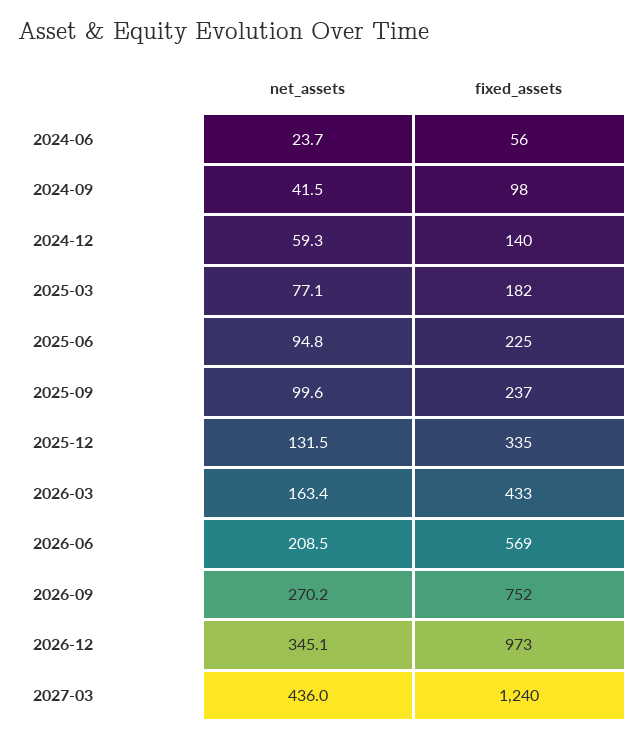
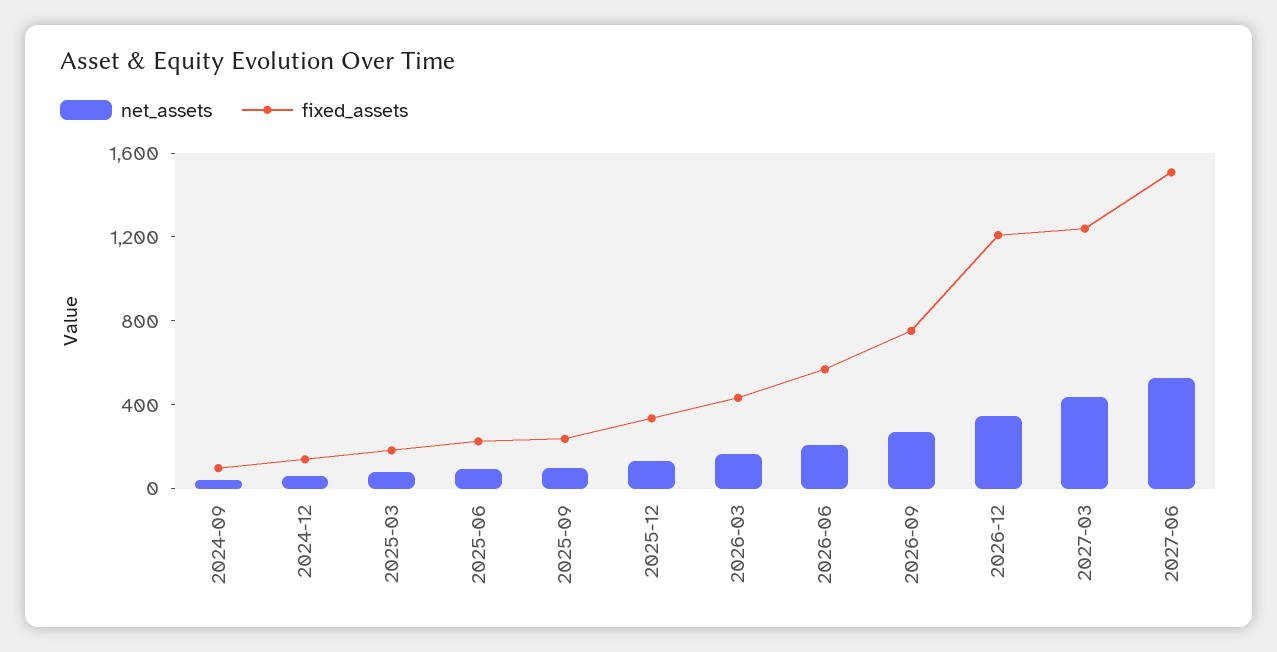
net_assets, 2024-06: 23.7 -> none
fixed_assets, 2024-06: 56 -> none
fixed_assets, 2026-12: 973 -> 1200
net_assets, 2027-06: none -> 500
fixed_assets, 2027-06: none -> 1500

